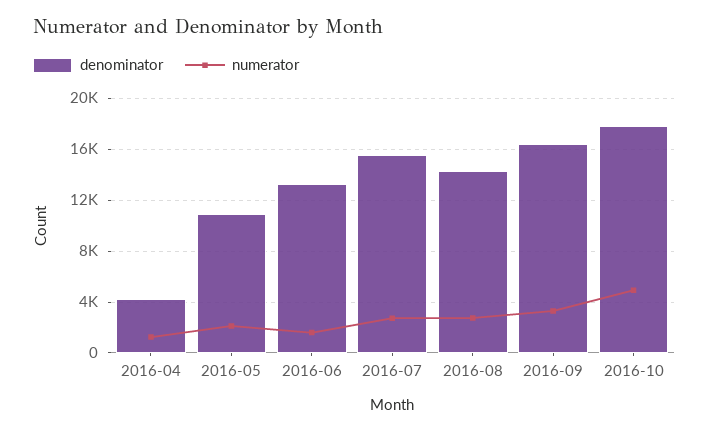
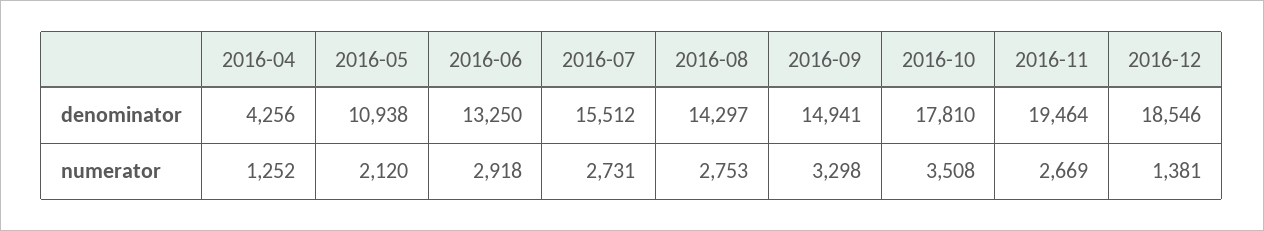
numerator, 2016-06: 1500 -> 2918
denominator, 2016-09: 16500 -> 14941
numerator, 2016-10: 5000 -> 3508
denominator, 2016-11: none -> 19464
denominator, 2016-12: none -> 18546
numerator, 2016-11: none -> 2669
numerator, 2016-12: none -> 1381

